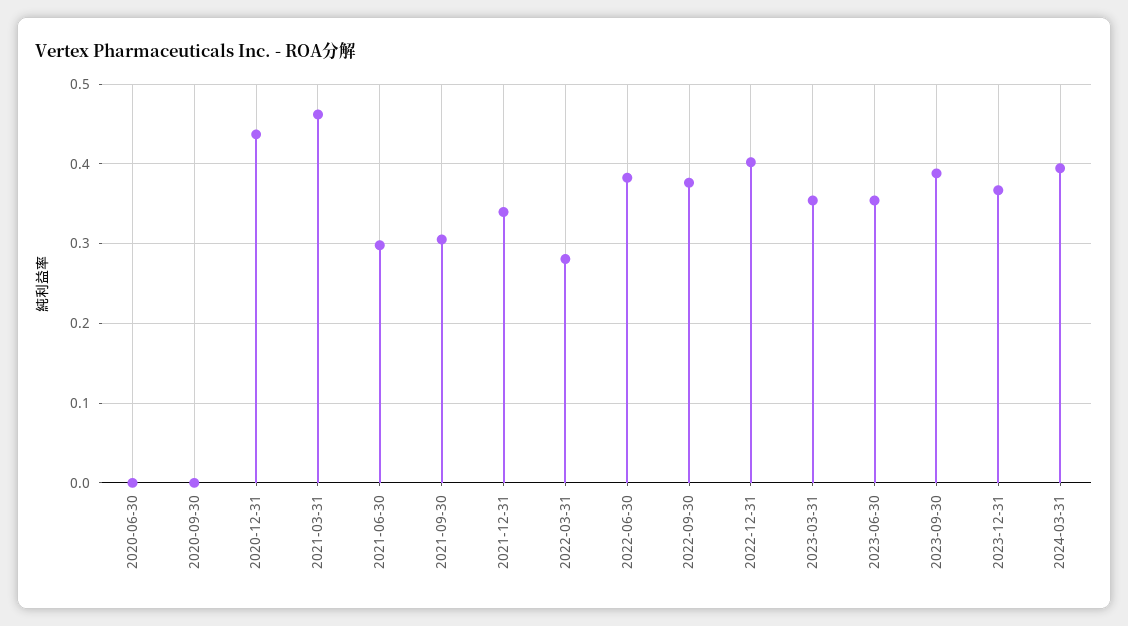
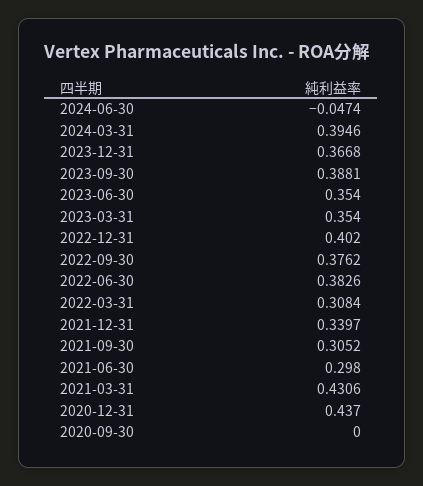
2020-06-30: 0 -> none
2021-03-31: 0.46 -> 0.4306
2022-03-31: 0.28 -> 0.3084
2024-06-30: none -> -0.0474

